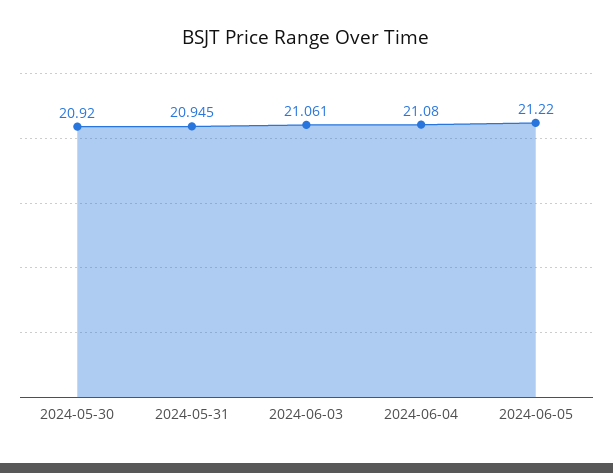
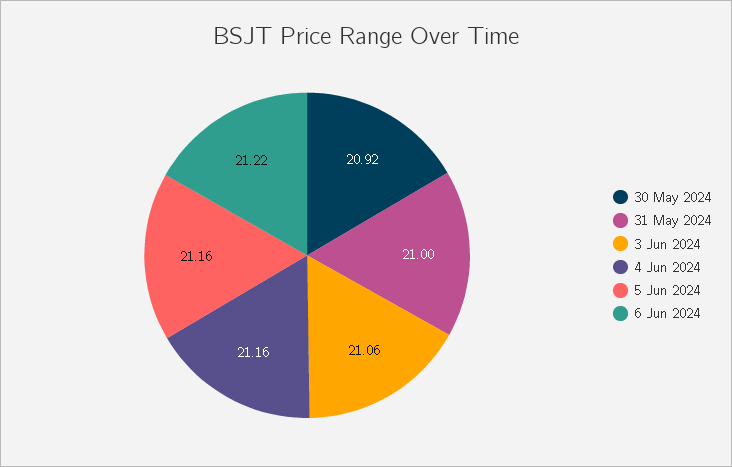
2024-05-31: 20.945 -> 21
2024-06-04: 21.08 -> 21.16
2024-06-05: 21.22 -> 21.16
6 Jun 2024: none -> 21.22

